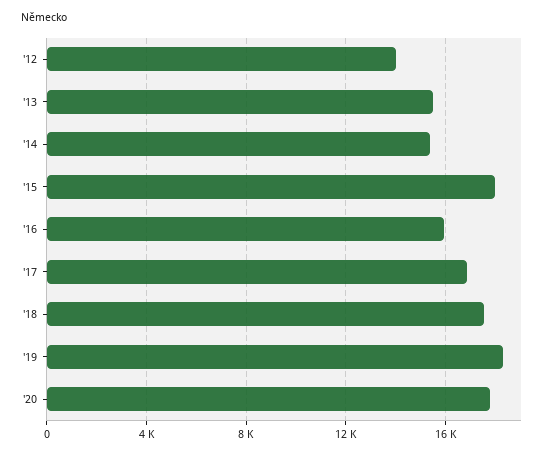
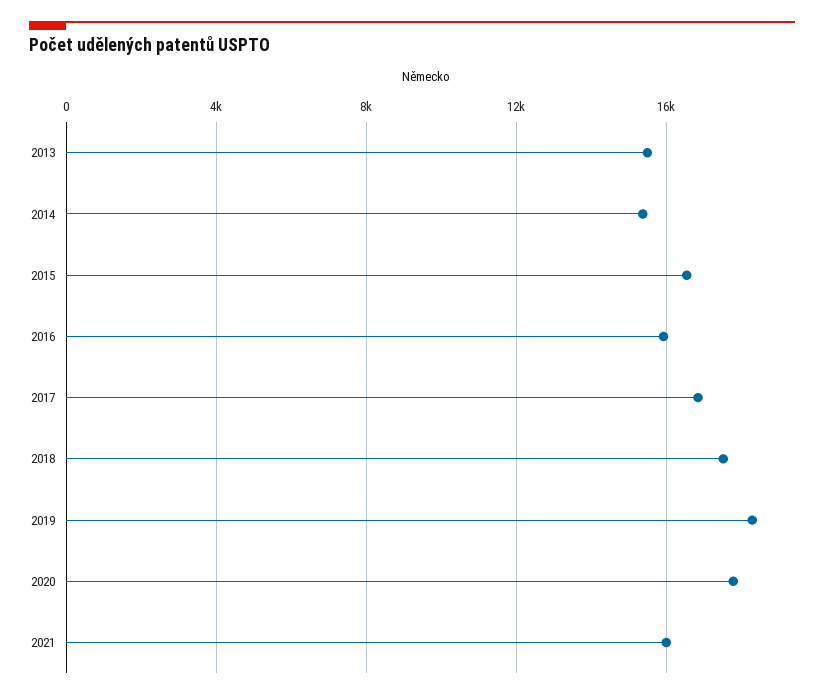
'12: 14000 -> none
'15: 18000 -> 16500
2021: none -> 16000

